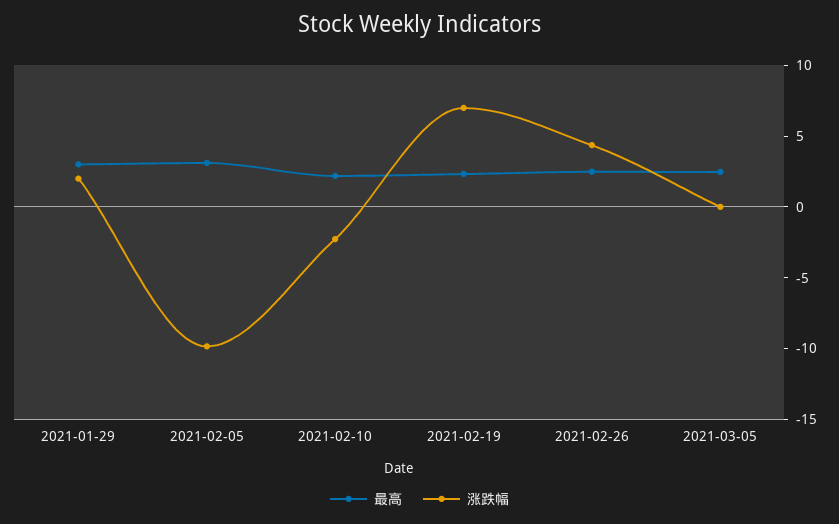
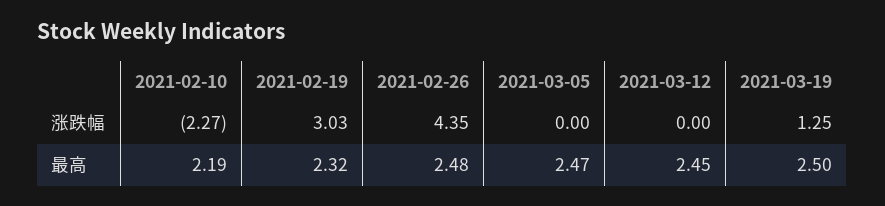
最高, 2021-01-29: 3 -> none
涨跌幅, 2021-01-29: 2 -> none
最高, 2021-02-05: 3 -> none
涨跌幅, 2021-02-05: -10 -> none
涨跌幅, 2021-02-19: 7 -> 3.03
涨跌幅, 2021-03-12: none -> 0
涨跌幅, 2021-03-19: none -> 1.25
最高, 2021-03-12: none -> 2.45
最高, 2021-03-19: none -> 2.5

